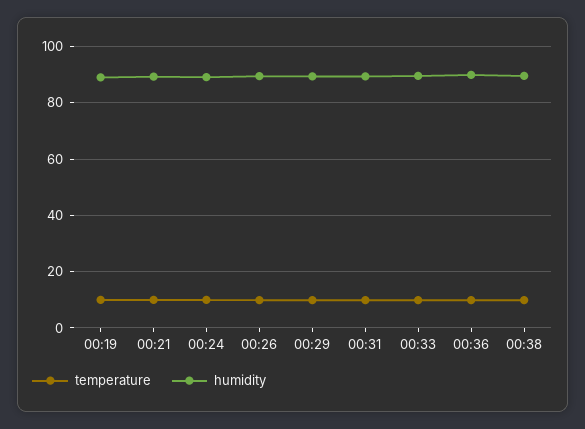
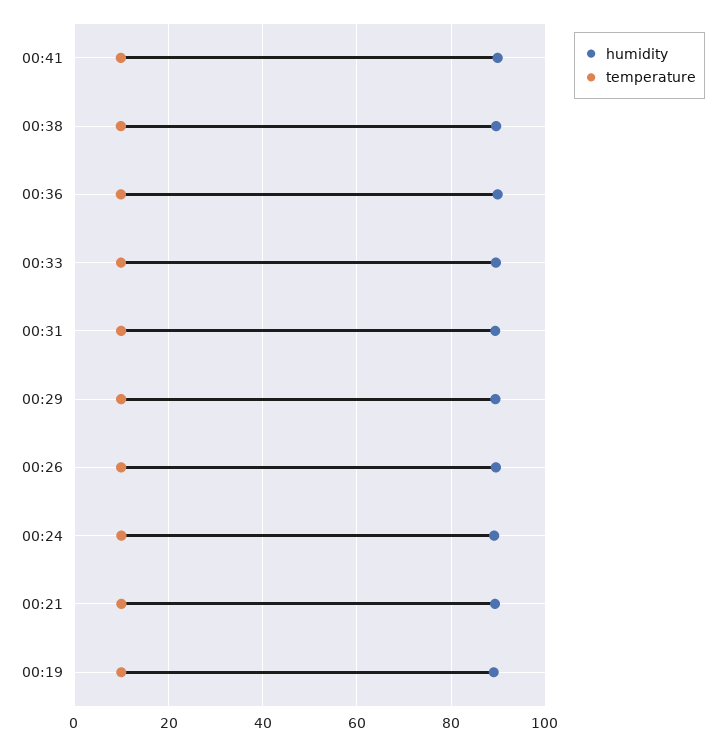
humidity, 00:41: none -> 90
temperature, 00:41: none -> 10

